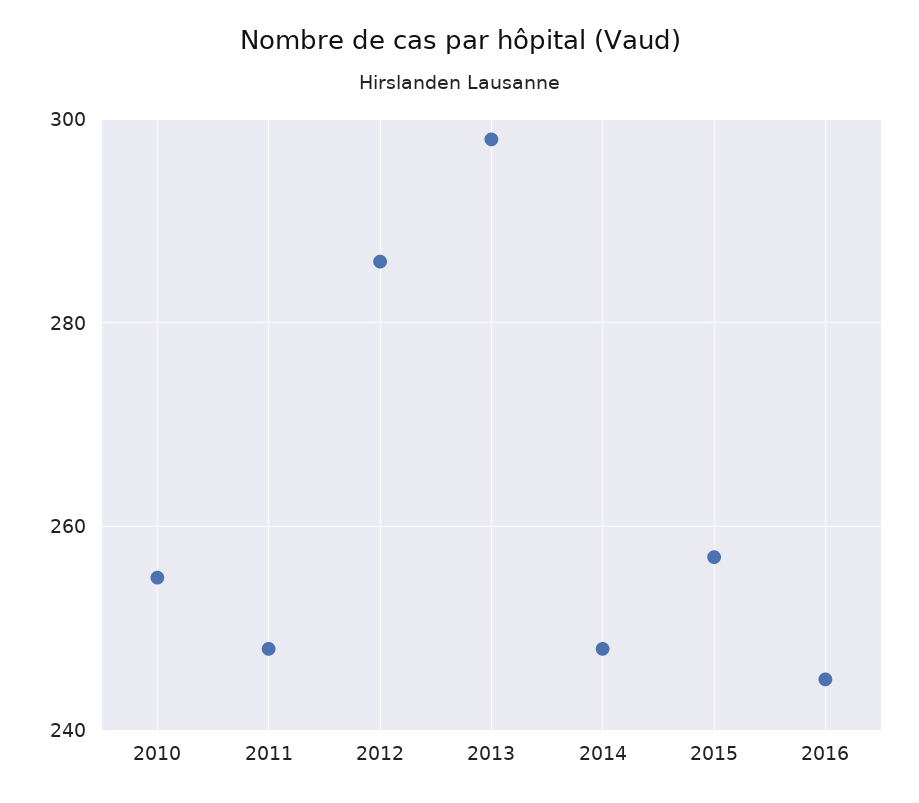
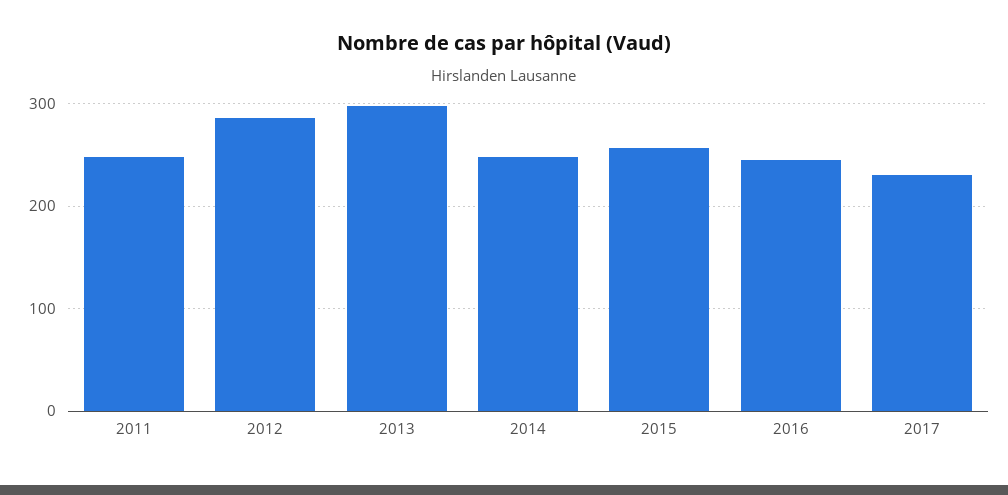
2010: 255 -> none
2017: none -> 230

